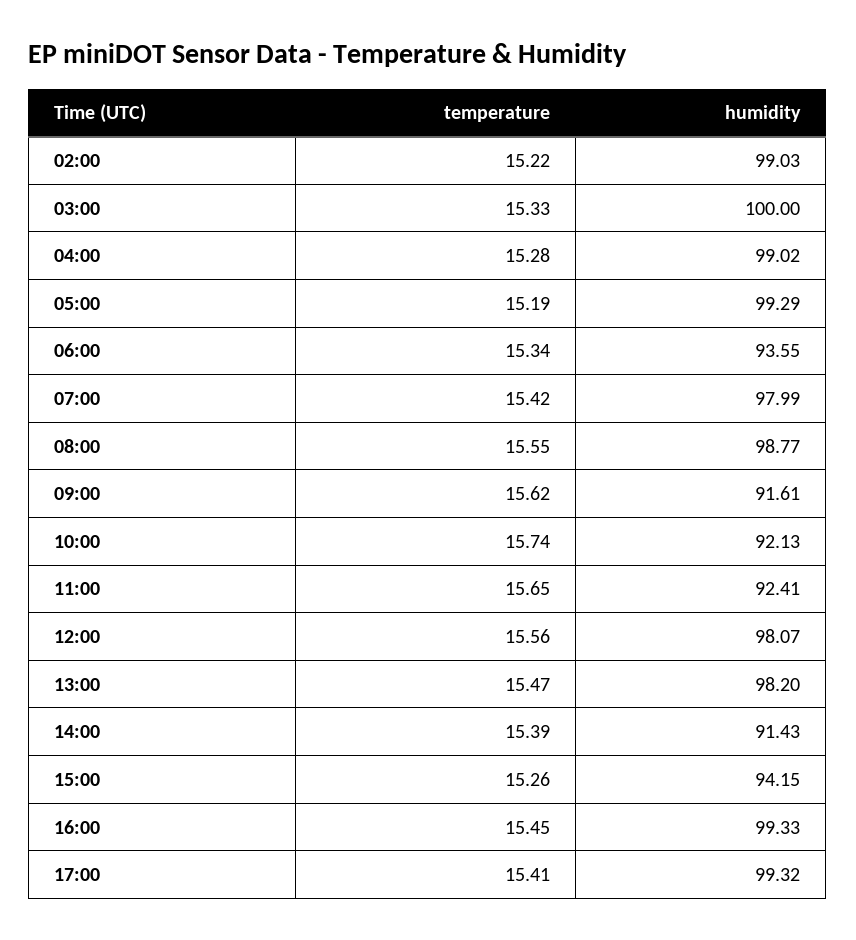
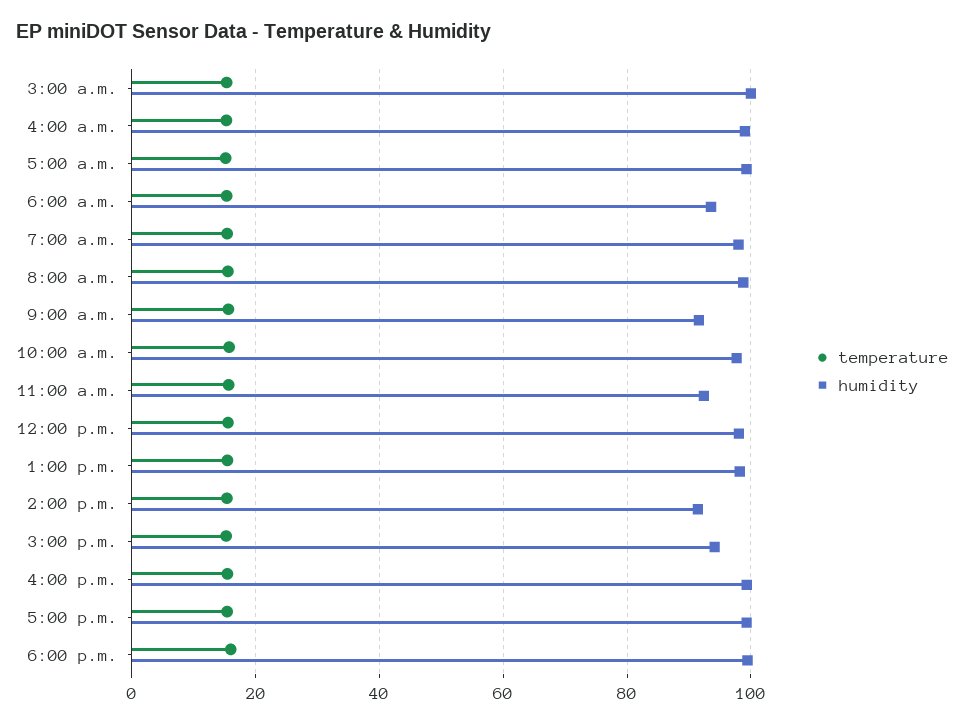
temperature, 02:00: 15.22 -> none
humidity, 02:00: 99.03 -> none
humidity, 10:00: 92.13 -> 98
temperature, 6:00 p.m.: none -> 16
humidity, 6:00 p.m.: none -> 100

